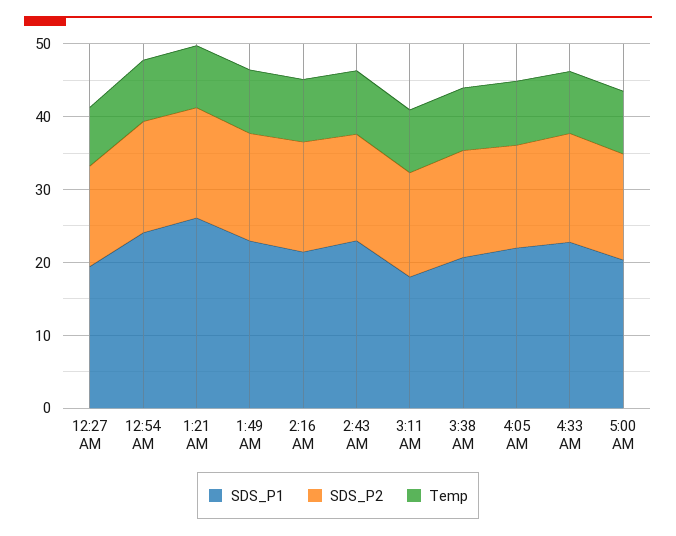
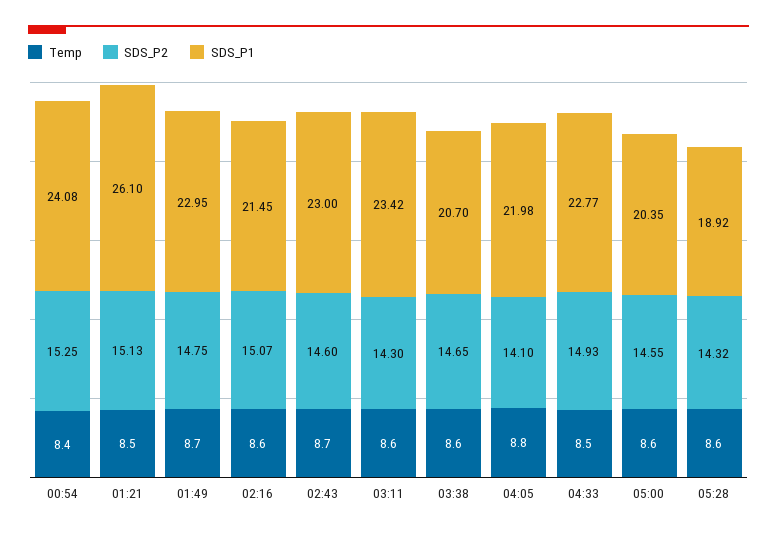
SDS_P1, 12:27 AM: 20 -> none
SDS_P2, 12:27 AM: 14 -> none
Temp, 12:27 AM: 8 -> none
SDS_P1, 3:11 AM: 18 -> 23.42
Temp, 05:28: none -> 8.6
SDS_P2, 05:28: none -> 14.32
SDS_P1, 05:28: none -> 18.92

